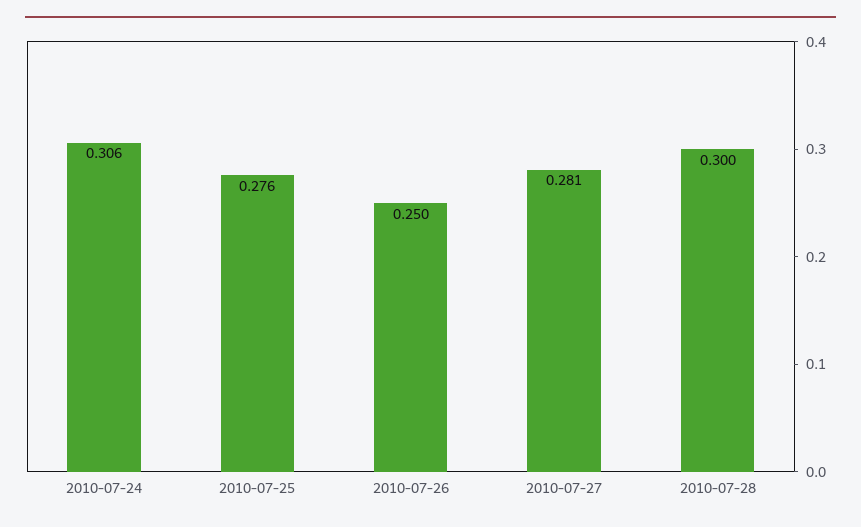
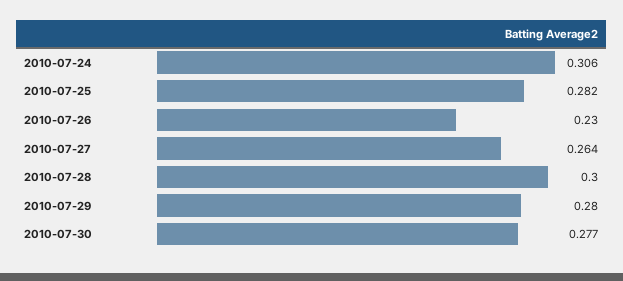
2010-07-25: 0.276 -> 0.282
2010-07-26: 0.25 -> 0.23
2010-07-27: 0.281 -> 0.264
2010-07-29: none -> 0.28
2010-07-30: none -> 0.277

